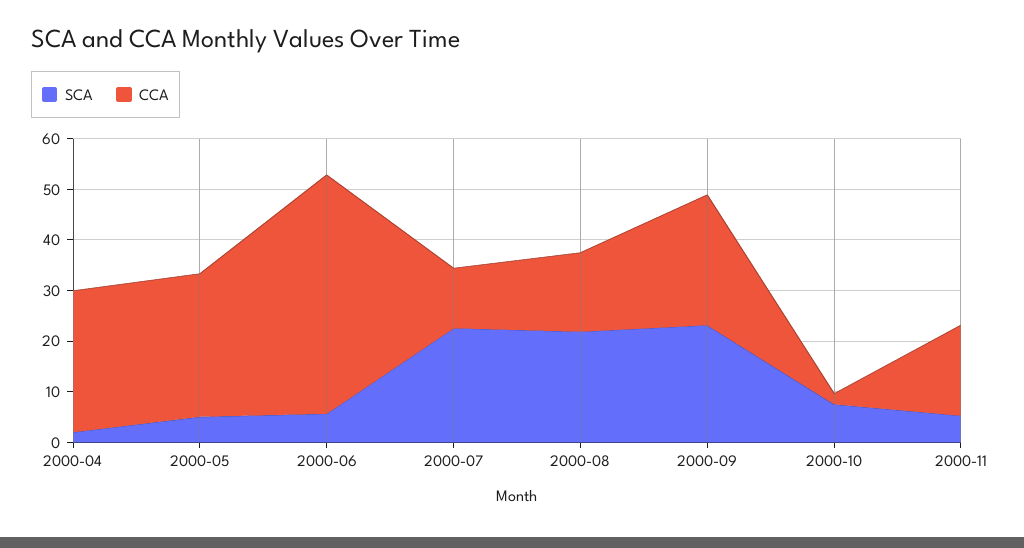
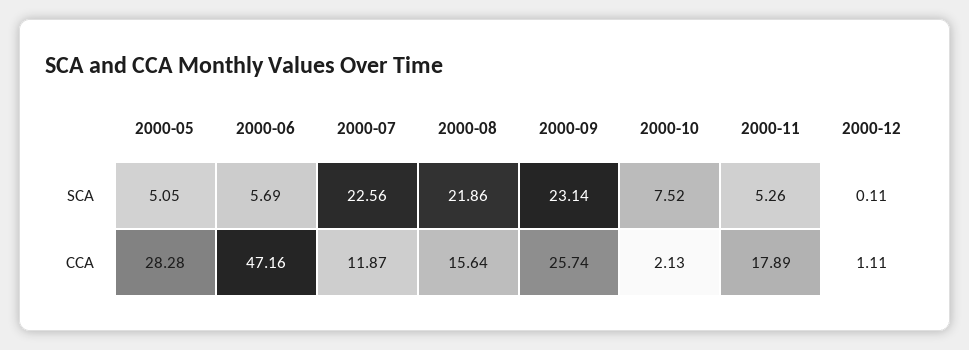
SCA, 2000-04: 2 -> none
CCA, 2000-04: 28 -> none
SCA, 2000-12: none -> 0.11
CCA, 2000-12: none -> 1.11

